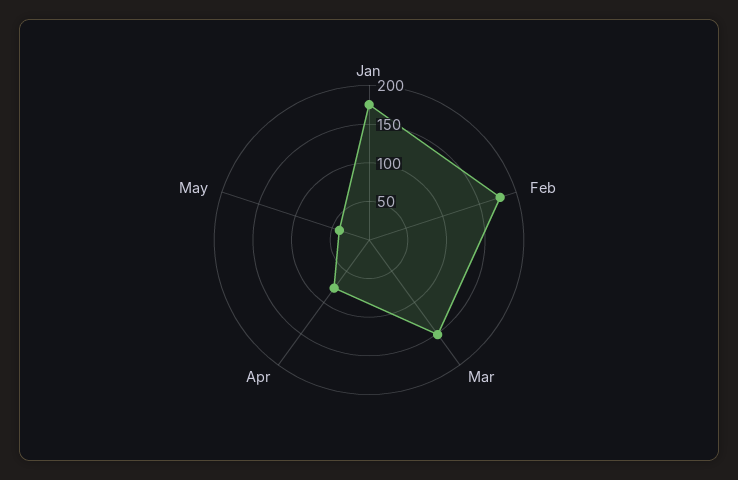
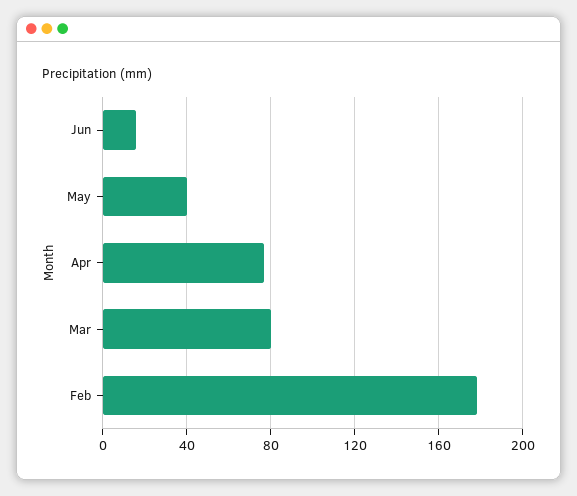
Jan: 175 -> none
Mar: 150 -> 80
Jun: none -> 15

